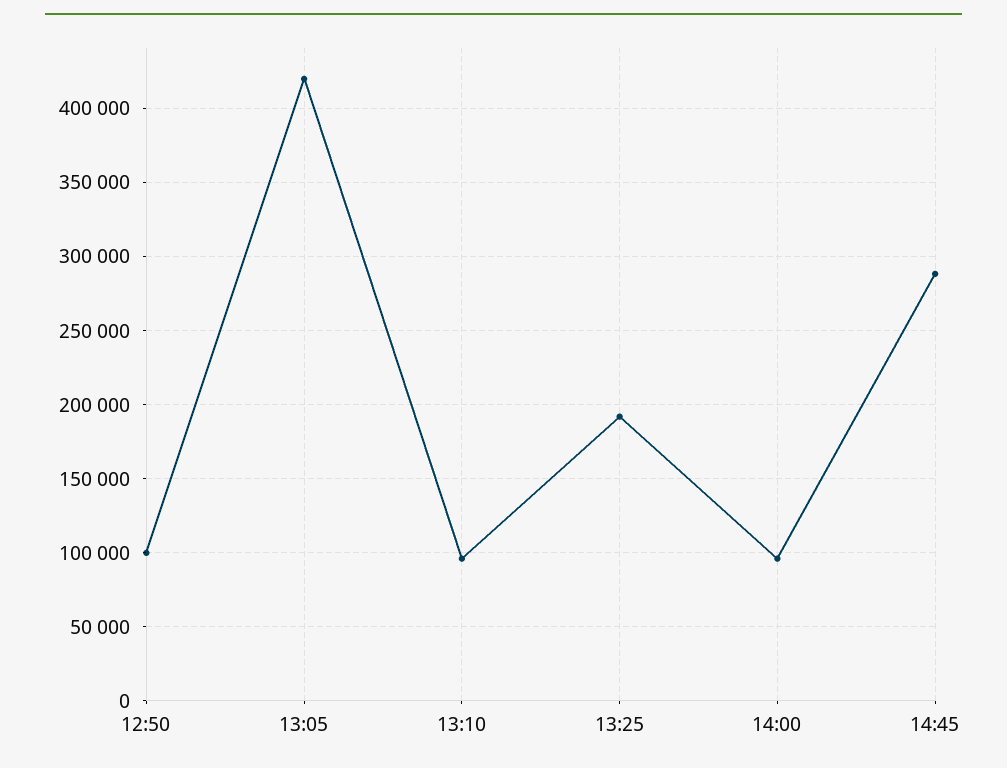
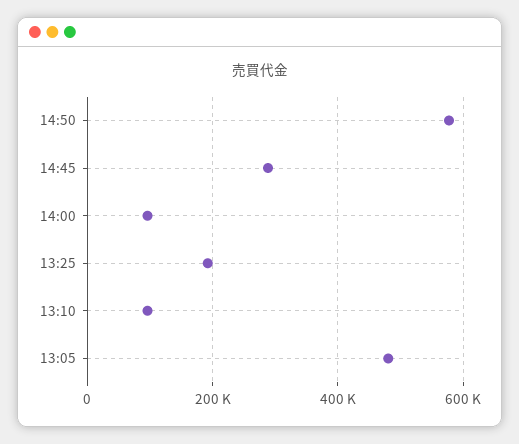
12:50: 100000 -> none
13:05: 420000 -> 480000
14:50: none -> 580000

